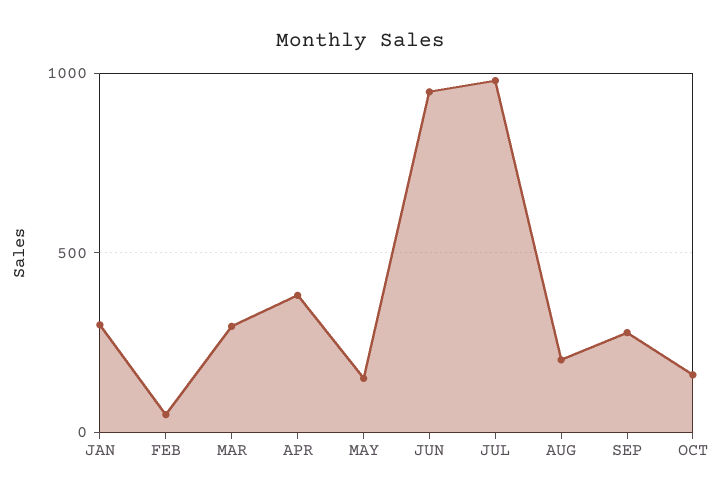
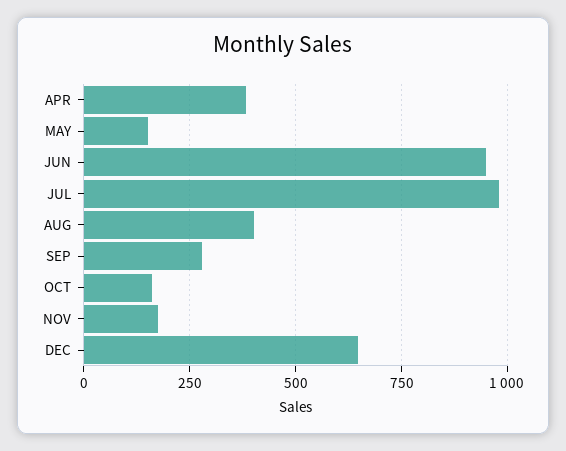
JAN: 300 -> none
FEB: 50 -> none
MAR: 300 -> none
AUG: 200 -> 400
NOV: none -> 175
DEC: none -> 650

